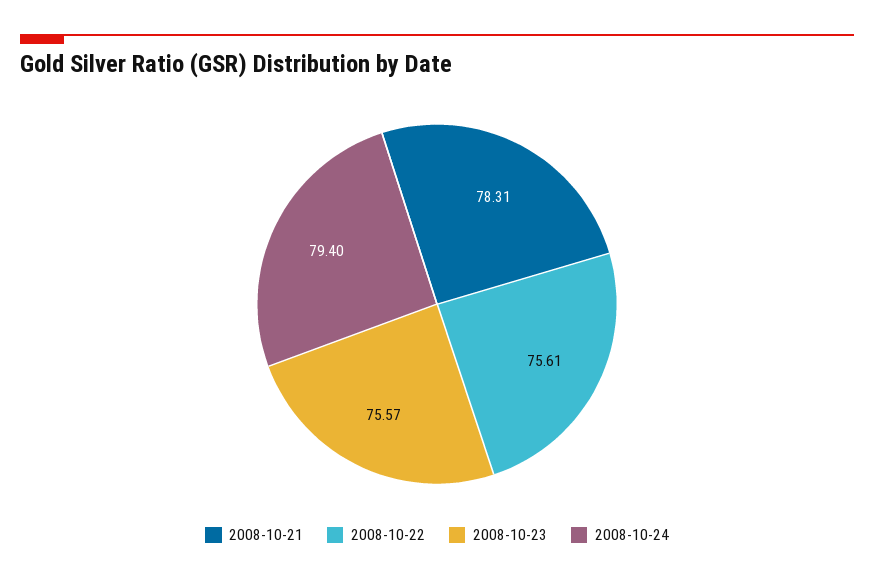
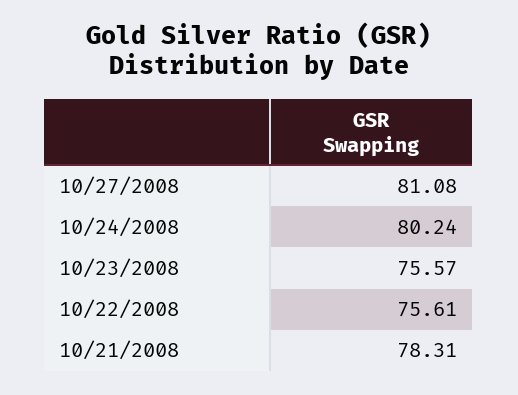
2008-10-24: 79.4 -> 80.24
10/27/2008: none -> 81.08

